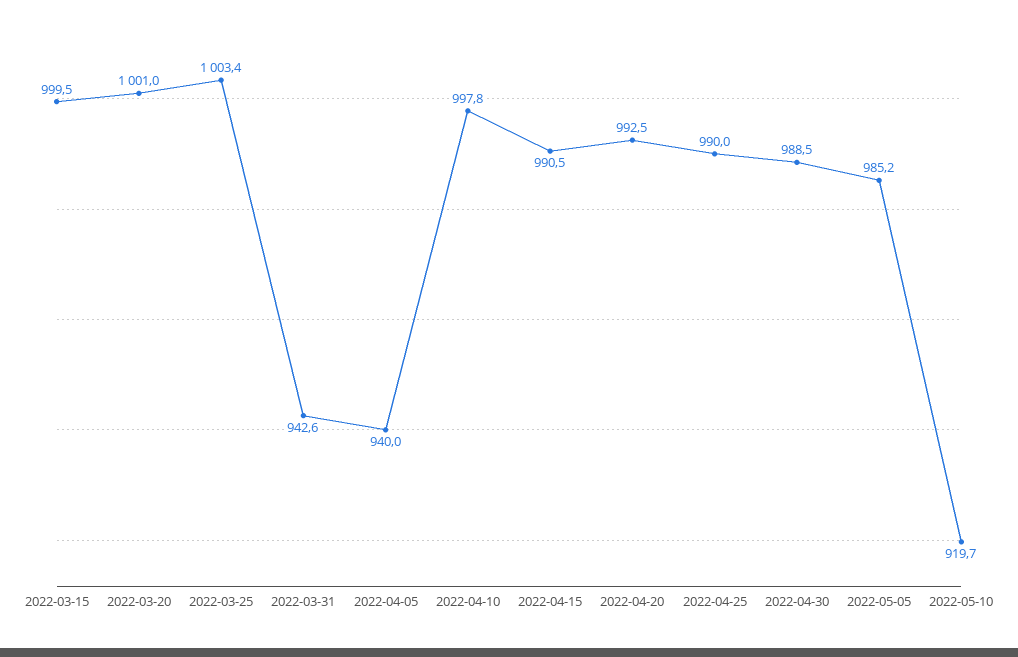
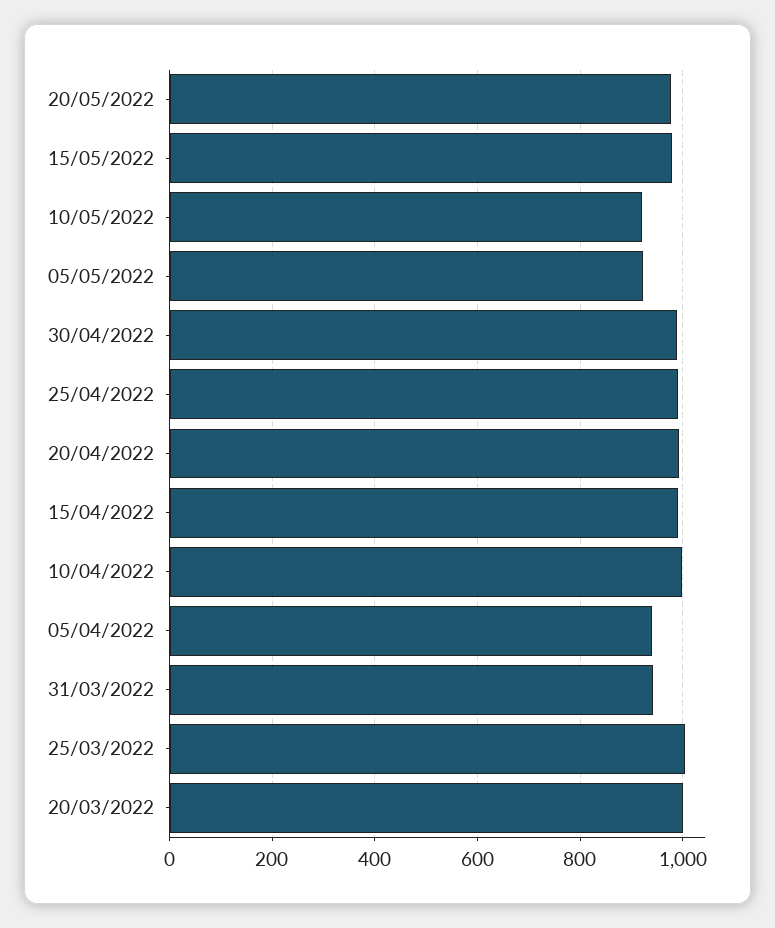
2022-03-15: 999.5 -> none
2022-05-05: 985.2 -> 920
20/05/2022: none -> 980
15/05/2022: none -> 980

